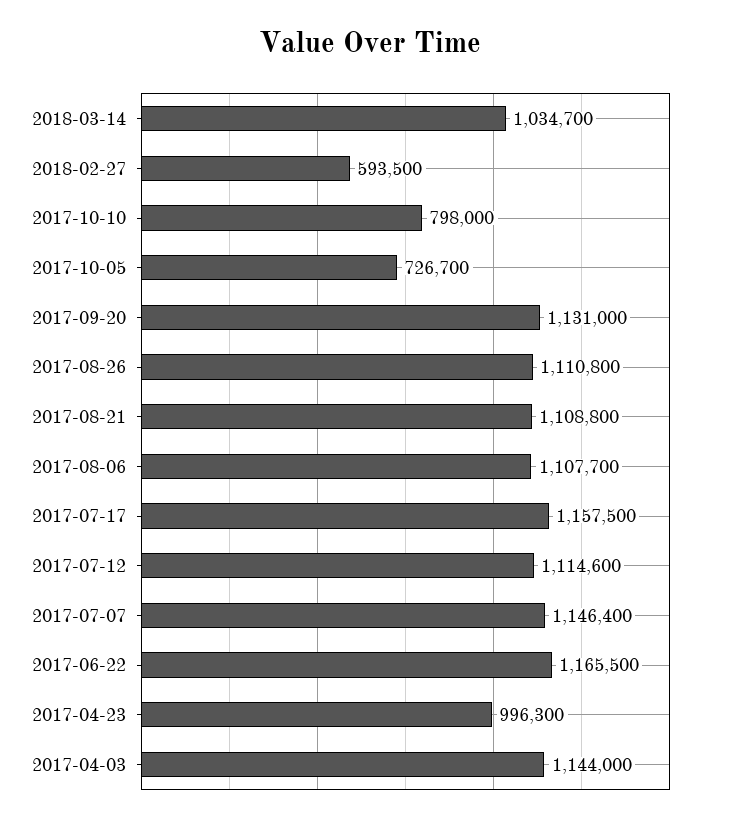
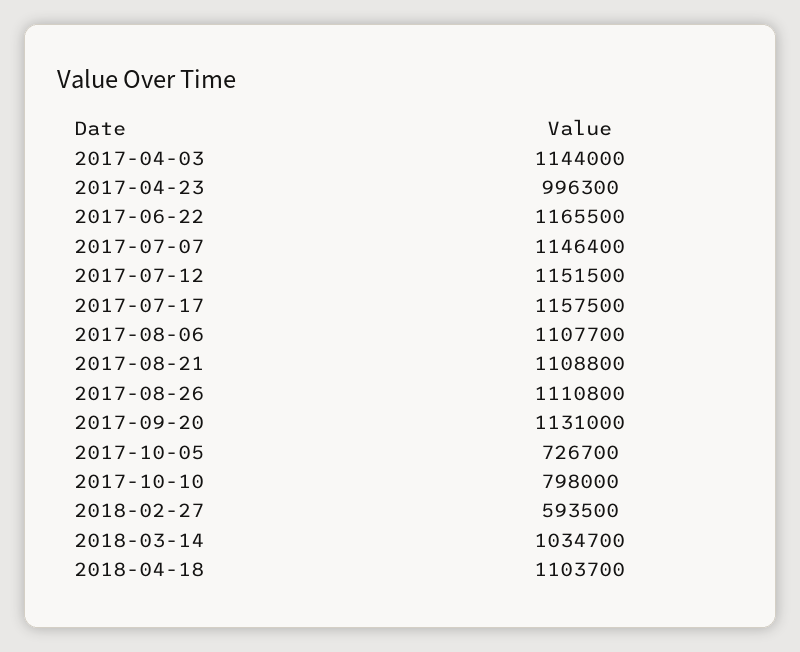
2017-07-12: 1114600 -> 1151500
2018-04-18: none -> 1103700

